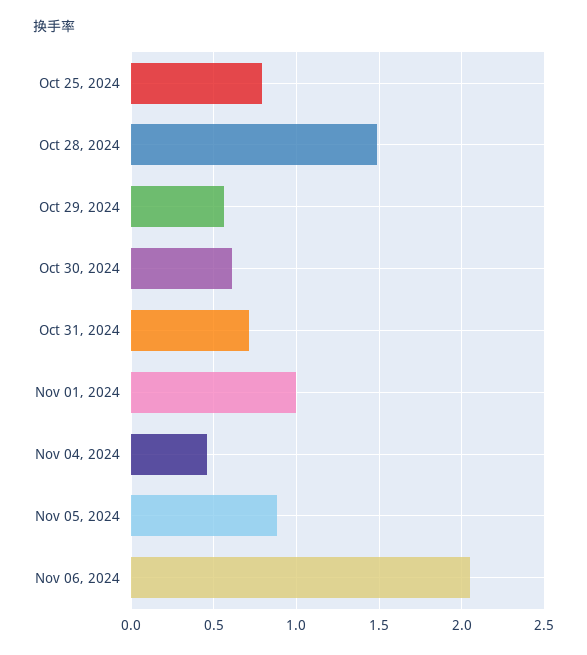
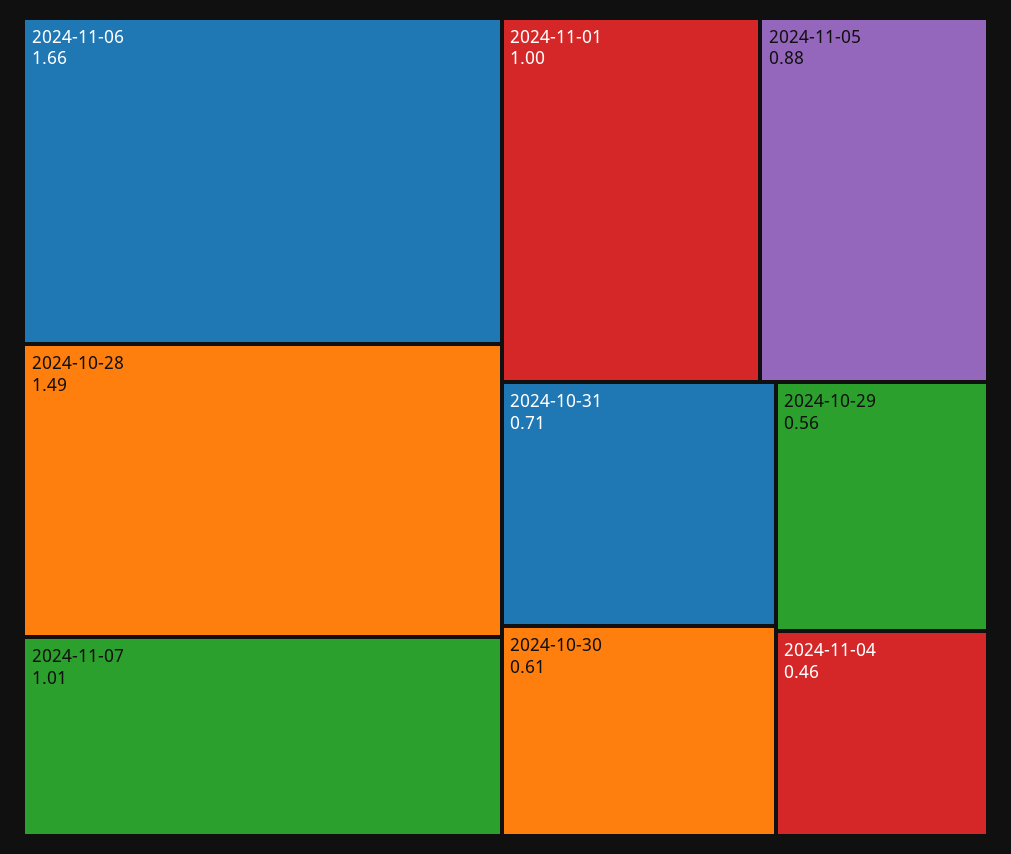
Oct 25, 2024: 0.8 -> none
Nov 06, 2024: 2.05 -> 1.66
2024-11-07: none -> 1.01

